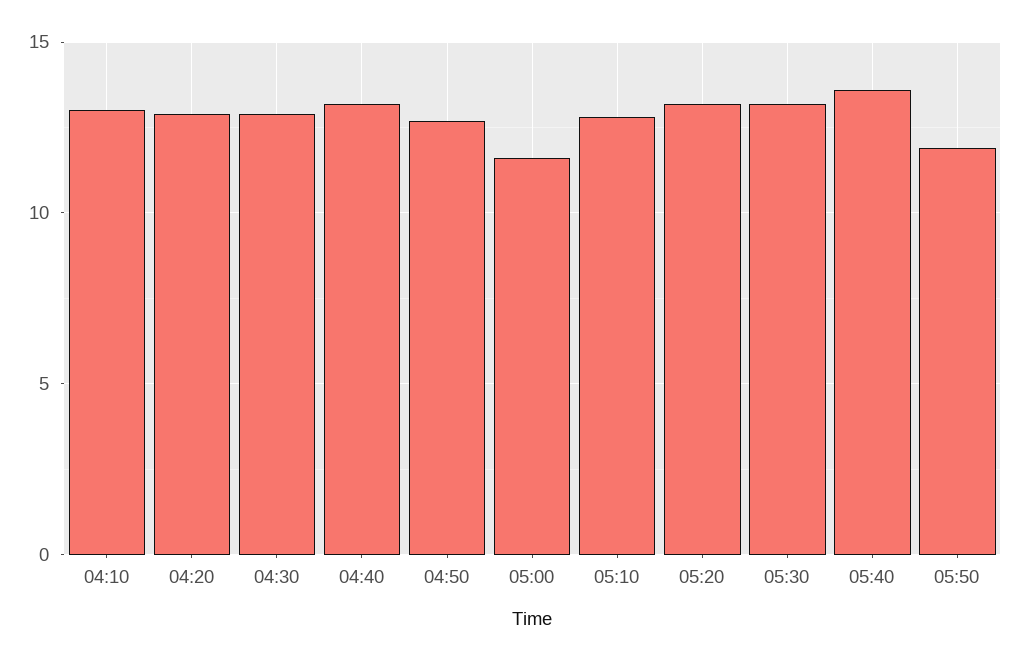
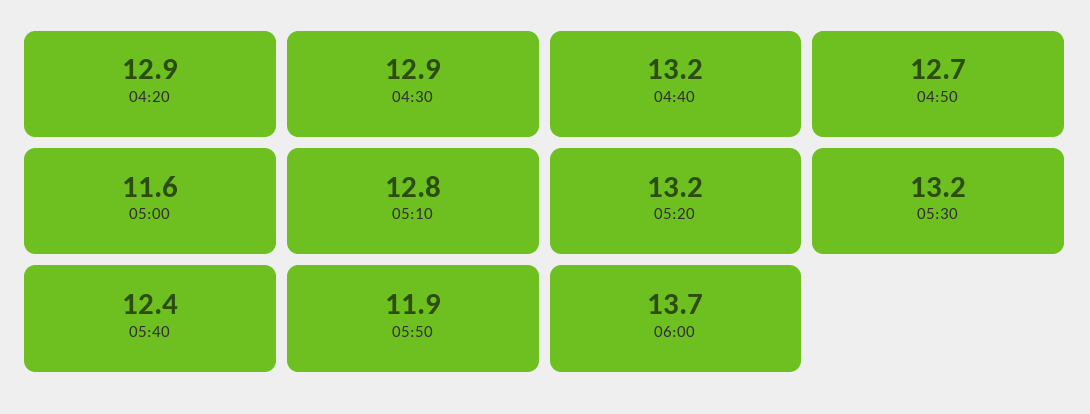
04:10: 13 -> none
05:40: 13.5 -> 12.4
06:00: none -> 13.7

